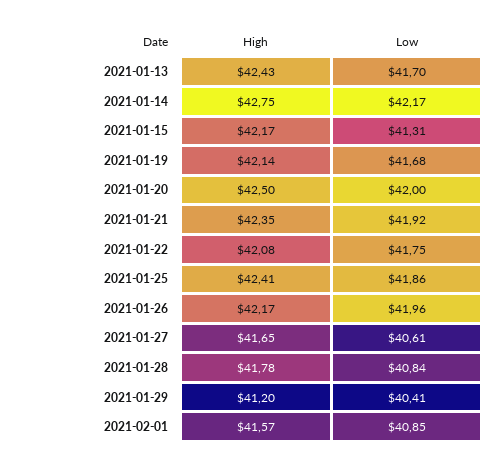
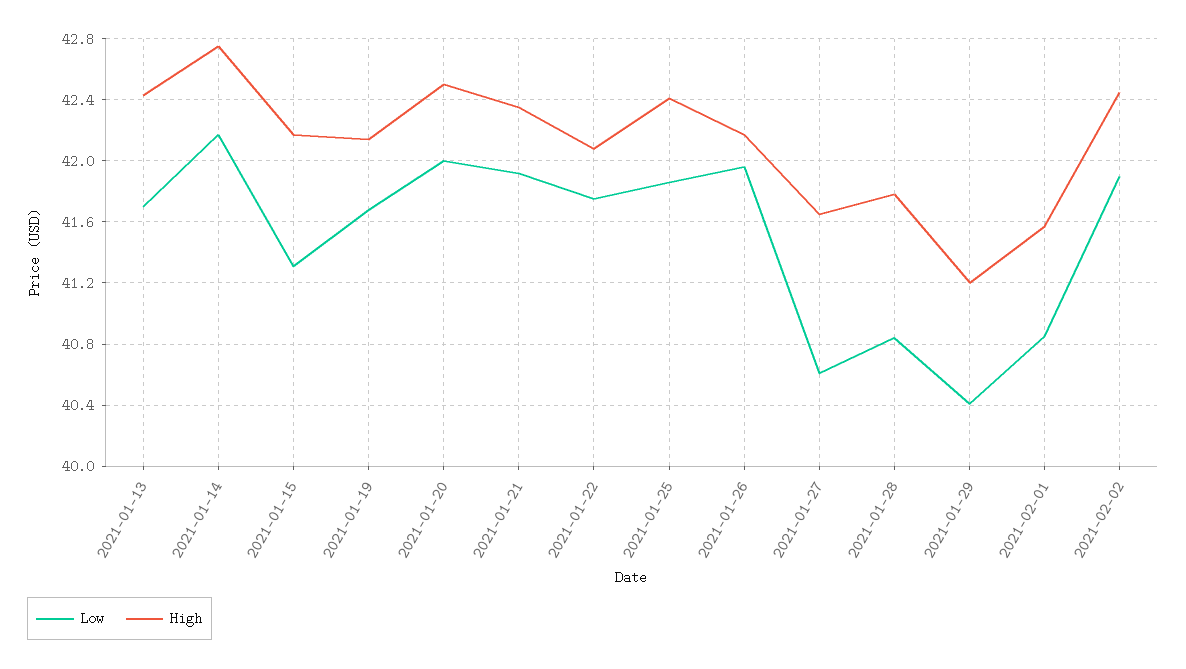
Low, 2021-02-02: none -> 41.9
High, 2021-02-02: none -> 42.45

